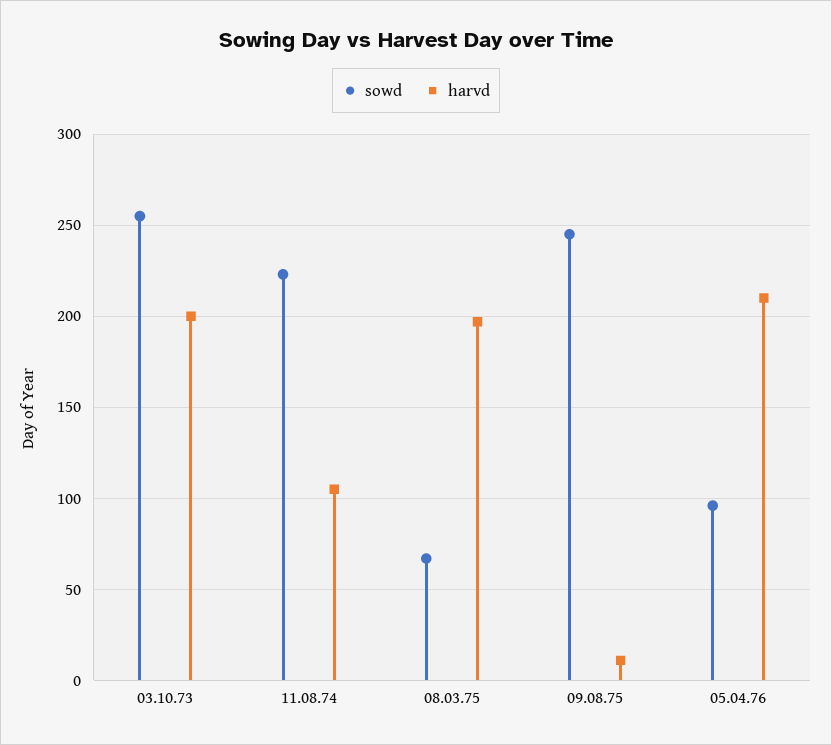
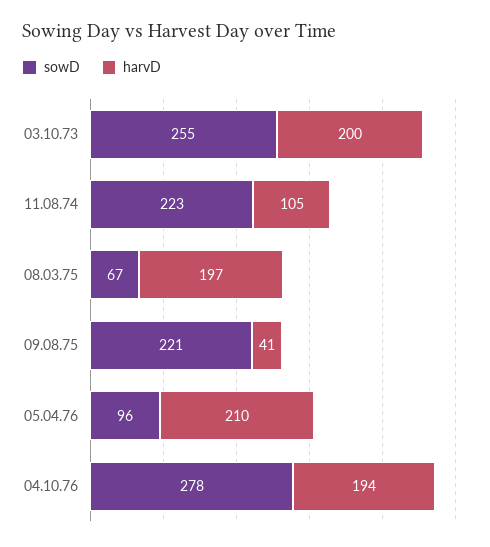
sowd, 09.08.75: 245 -> 221
harvd, 09.08.75: 10 -> 41
sowd, 04.10.76: none -> 278
harvd, 04.10.76: none -> 194

